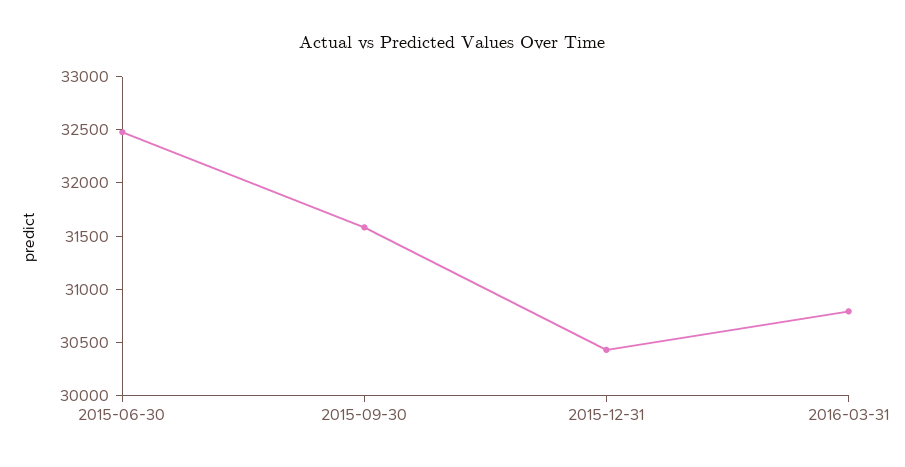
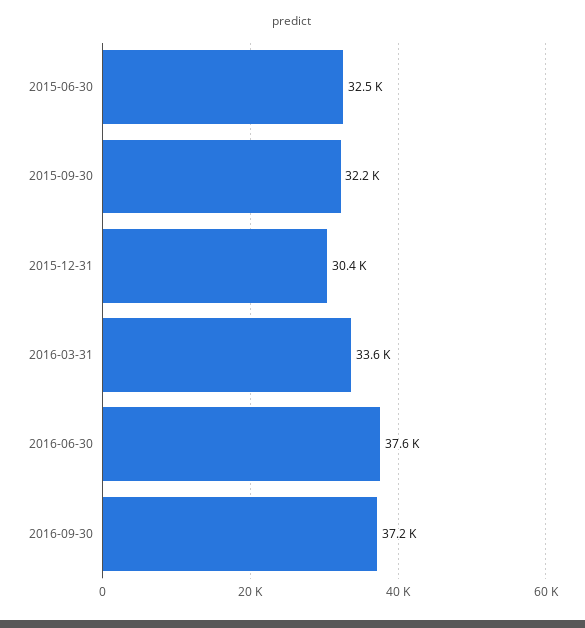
2015-09-30: 31600 -> 32200
2016-03-31: 30800 -> 33600
2016-06-30: none -> 37600
2016-09-30: none -> 37200

